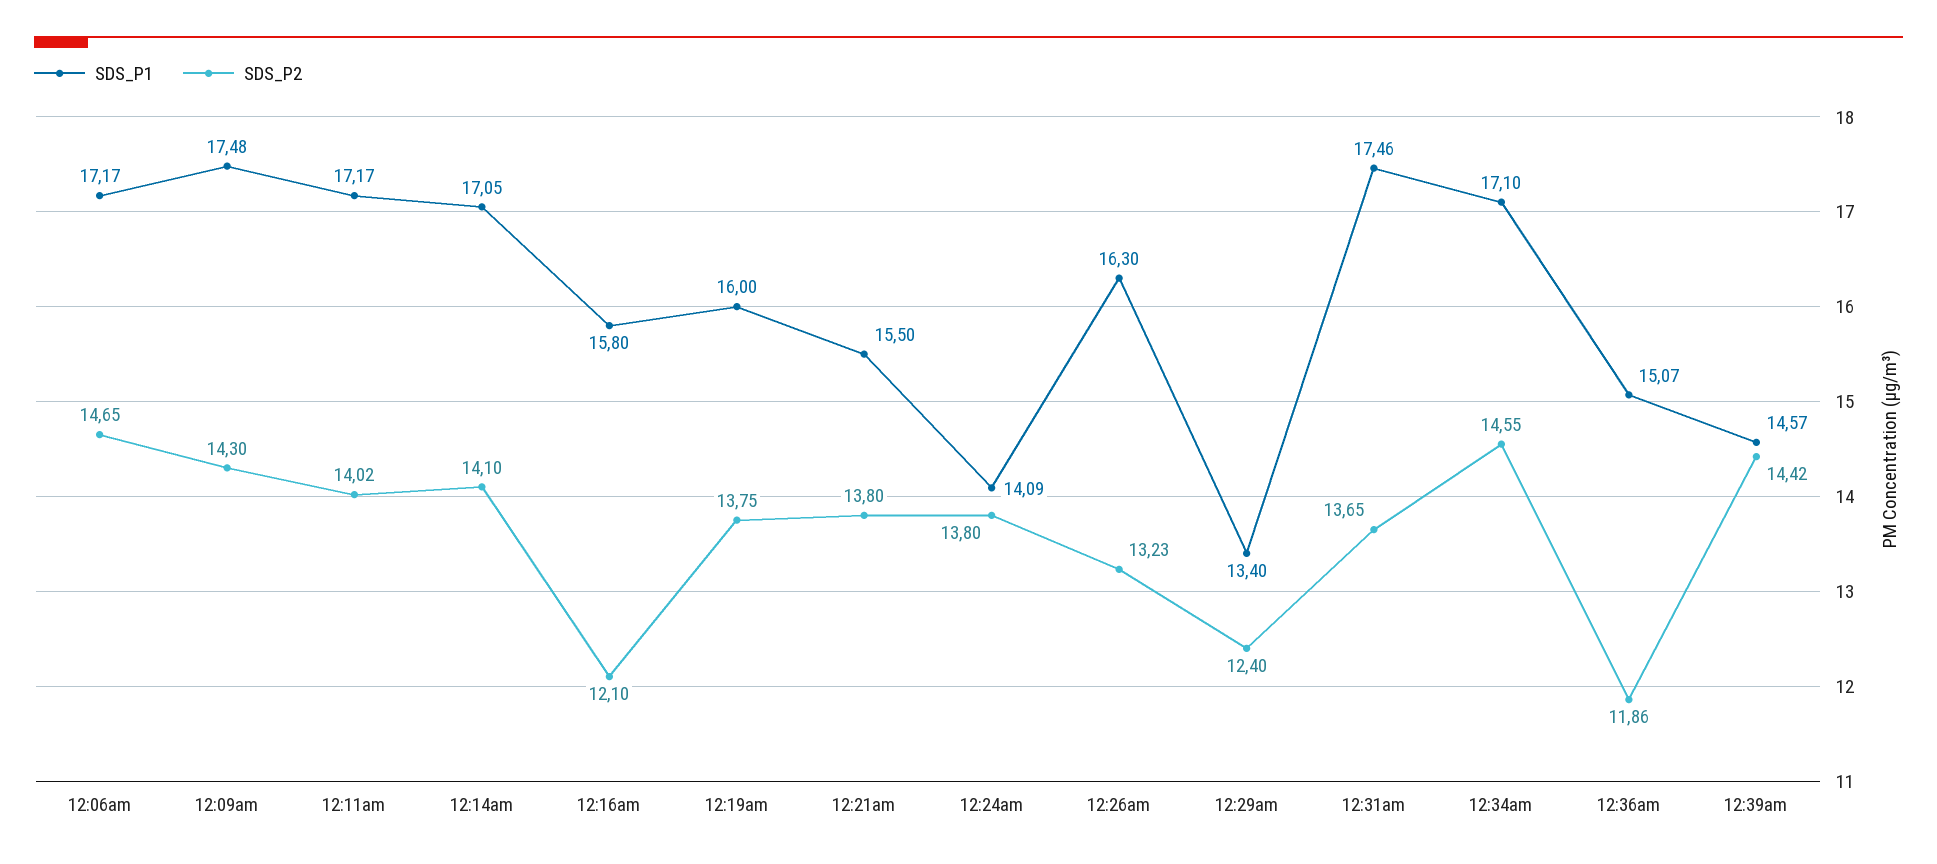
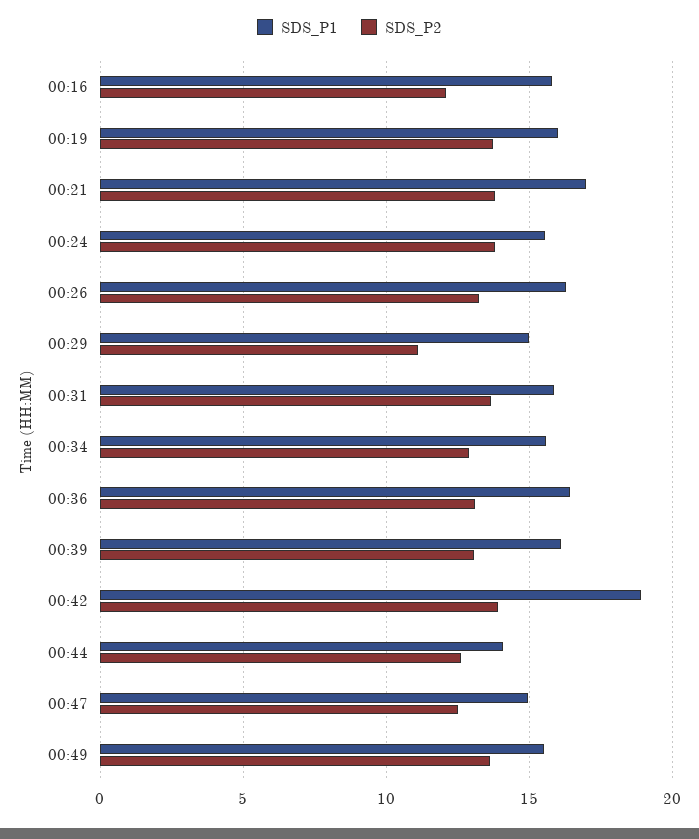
SDS_P1, 12:06am: 17.17 -> none
SDS_P2, 12:06am: 14.65 -> none
SDS_P1, 12:09am: 17.48 -> none
SDS_P2, 12:09am: 14.3 -> none
SDS_P1, 12:11am: 17.17 -> none
SDS_P2, 12:11am: 14.02 -> none
SDS_P1, 12:14am: 17.05 -> none
SDS_P2, 12:14am: 14.1 -> none
SDS_P1, 12:21am: 15.5 -> 17
SDS_P1, 12:24am: 14.09 -> 15.5
SDS_P1, 12:29am: 13.4 -> 15
SDS_P2, 12:29am: 12.4 -> 11
SDS_P1, 12:31am: 17.46 -> 16
SDS_P1, 12:34am: 17.1 -> 15.5
SDS_P2, 12:34am: 14.55 -> 13
SDS_P1, 12:36am: 15.07 -> 16.5
SDS_P2, 12:36am: 11.86 -> 13
SDS_P1, 12:39am: 14.57 -> 16
SDS_P2, 12:39am: 14.42 -> 13
SDS_P1, 00:42: none -> 19
SDS_P2, 00:42: none -> 14
SDS_P1, 00:44: none -> 14
SDS_P2, 00:44: none -> 12.5
SDS_P1, 00:47: none -> 15
SDS_P2, 00:47: none -> 12.5
SDS_P1, 00:49: none -> 15.5
SDS_P2, 00:49: none -> 13.5

